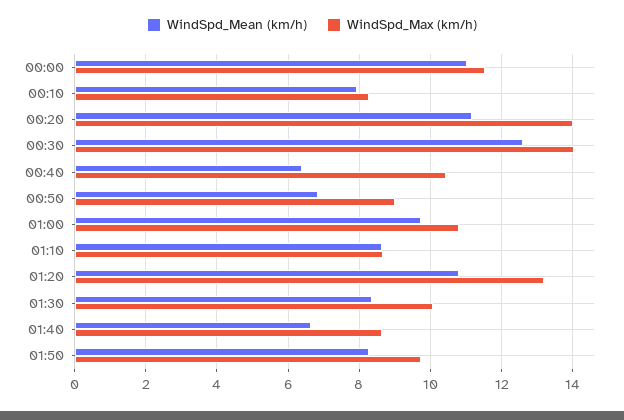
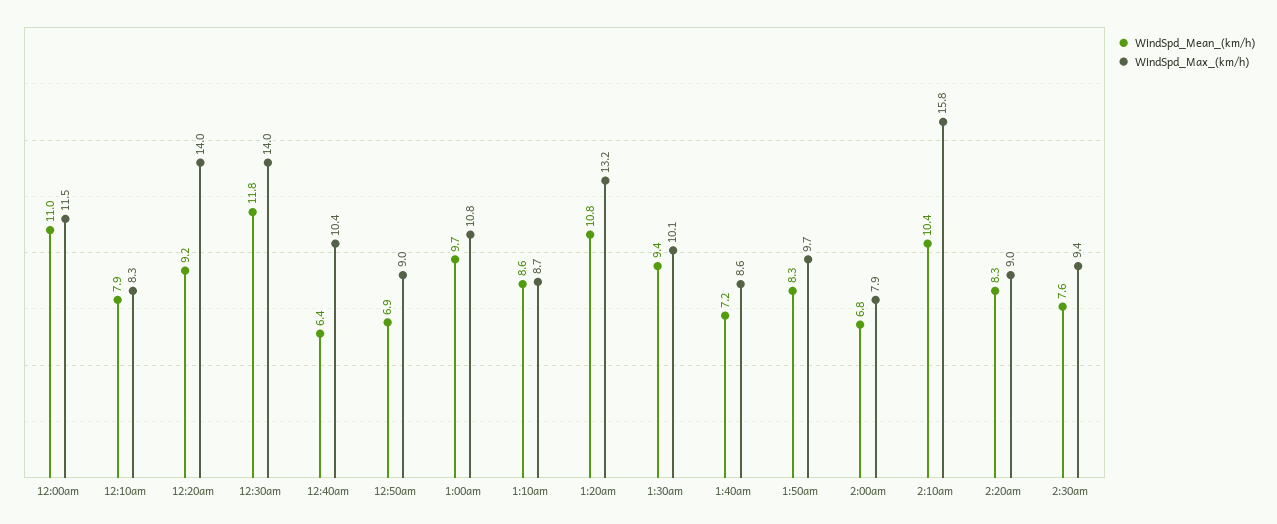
WindSpd_Mean (km/h), 00:20: 11.2 -> 9.2
WindSpd_Mean (km/h), 00:30: 12.6 -> 11.8
WindSpd_Mean (km/h), 01:30: 8.4 -> 9.4
WindSpd_Mean (km/h), 01:40: 6.6 -> 7.2
WindSpd_Mean (km/h), 2:00am: none -> 6.8
WindSpd_Max (km/h), 2:00am: none -> 7.9
WindSpd_Mean (km/h), 2:10am: none -> 10.4
WindSpd_Max (km/h), 2:10am: none -> 15.8
WindSpd_Mean (km/h), 2:20am: none -> 8.3
WindSpd_Max (km/h), 2:20am: none -> 9
WindSpd_Mean (km/h), 2:30am: none -> 7.6
WindSpd_Max (km/h), 2:30am: none -> 9.4

